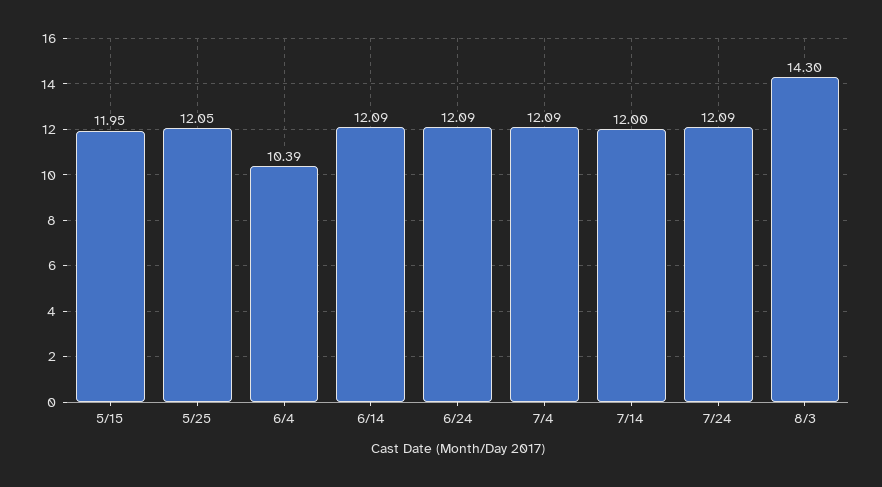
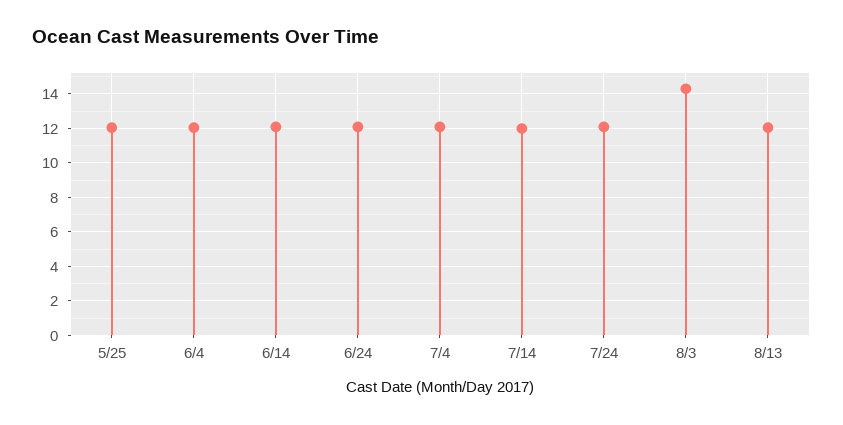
5/15: 11.95 -> none
6/4: 10.39 -> 12
8/13: none -> 12

